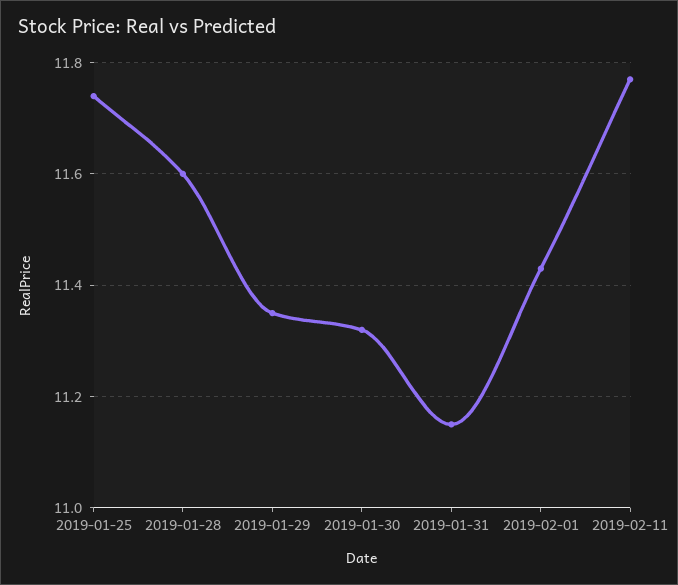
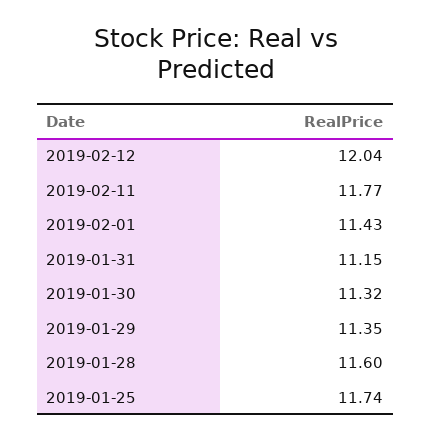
2019-02-12: none -> 12.04

